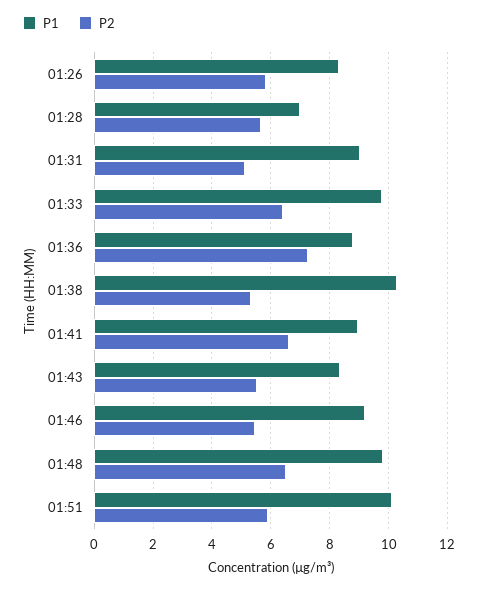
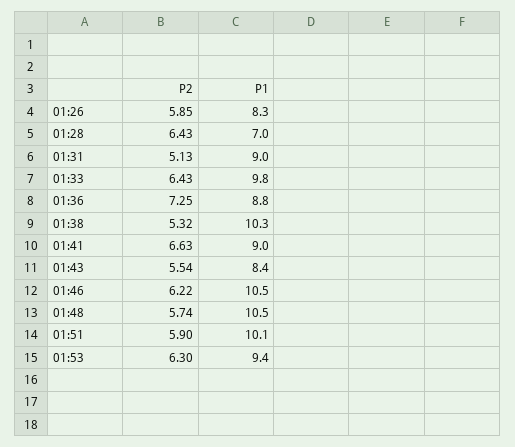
P2, 01:28: 5.75 -> 6.43
P1, 01:46: 9.25 -> 10.5
P2, 01:46: 5.5 -> 6.22
P1, 01:48: 9.75 -> 10.5
P2, 01:48: 6.5 -> 5.74
P2, 01:53: none -> 6.3
P1, 01:53: none -> 9.4

